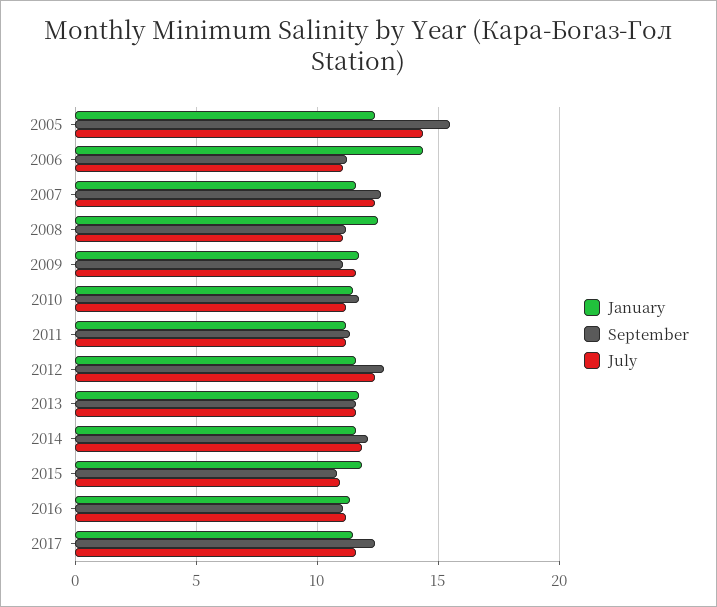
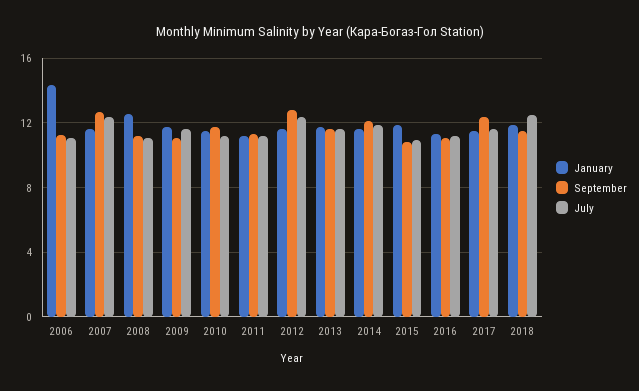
January, 2005: 12.5 -> none
September, 2005: 15.5 -> none
July, 2005: 14.5 -> none
January, 2018: none -> 12
September, 2018: none -> 11.5
July, 2018: none -> 12.5

